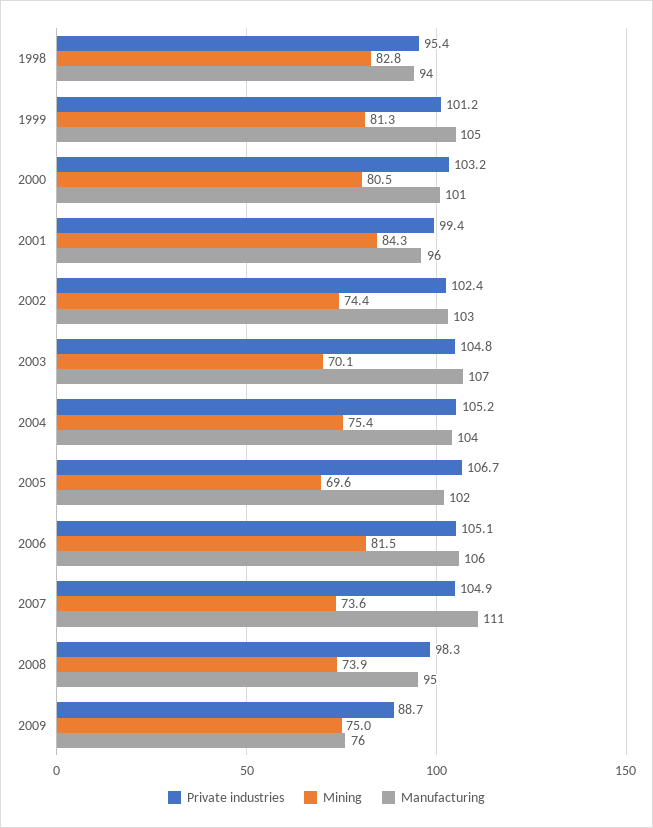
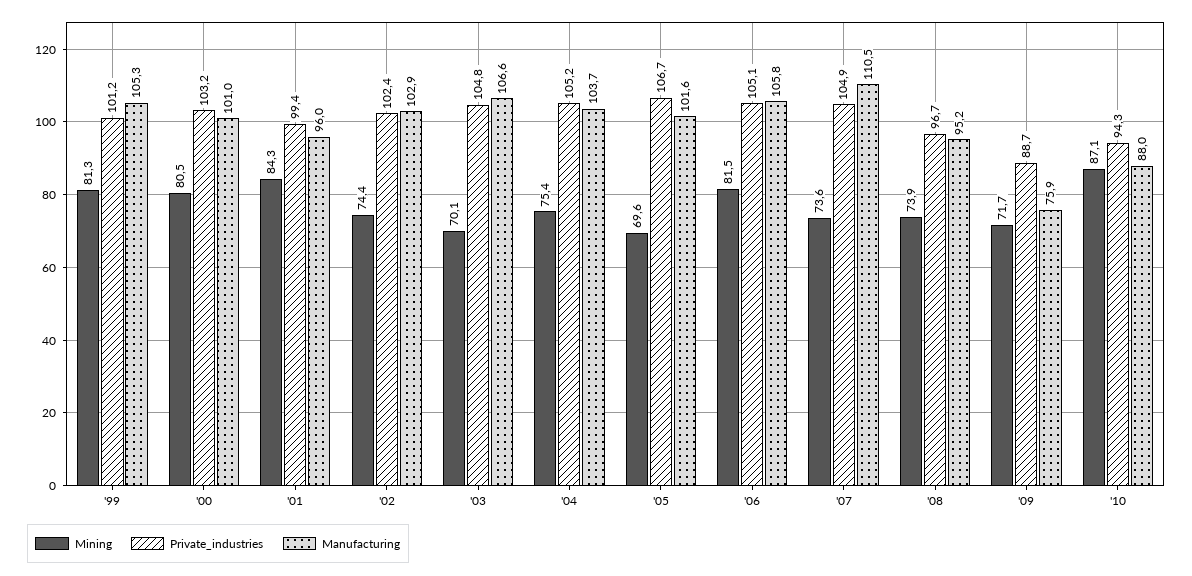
Private industries, 1998: 95.4 -> none
Mining, 1998: 82.8 -> none
Manufacturing, 1998: 94 -> none
Private industries, 2008: 98.3 -> 96.7
Mining, 2009: 75 -> 71.7
Mining, '10: none -> 87.1
Private industries, '10: none -> 94.3
Manufacturing, '10: none -> 88

